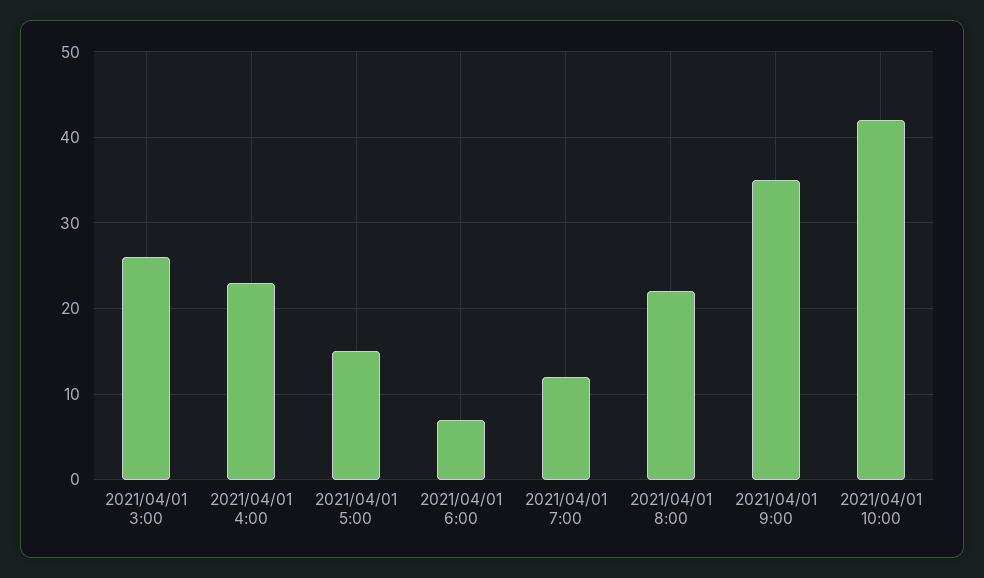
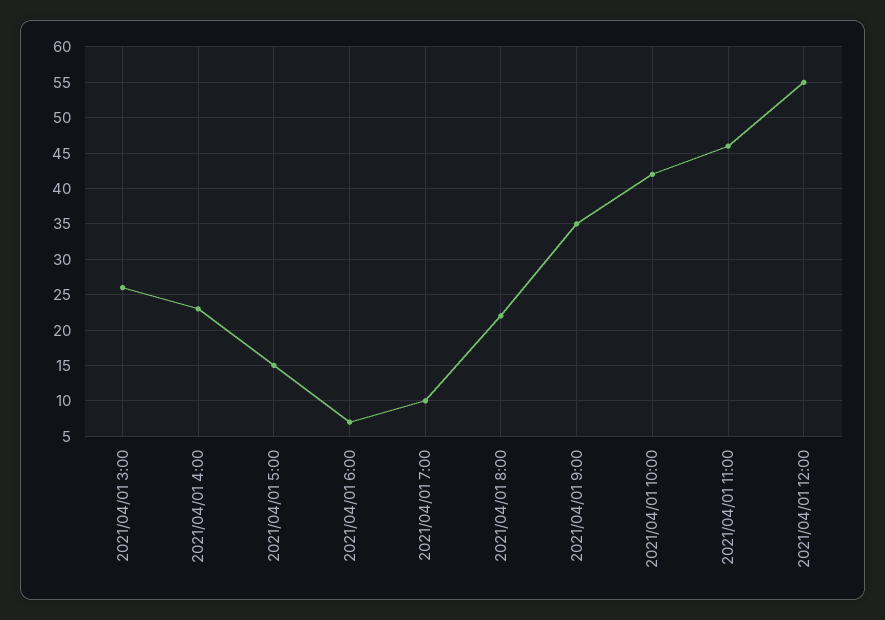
2021/04/01 7:00: 12 -> 10
2021/04/01 11:00: none -> 46
2021/04/01 12:00: none -> 55

